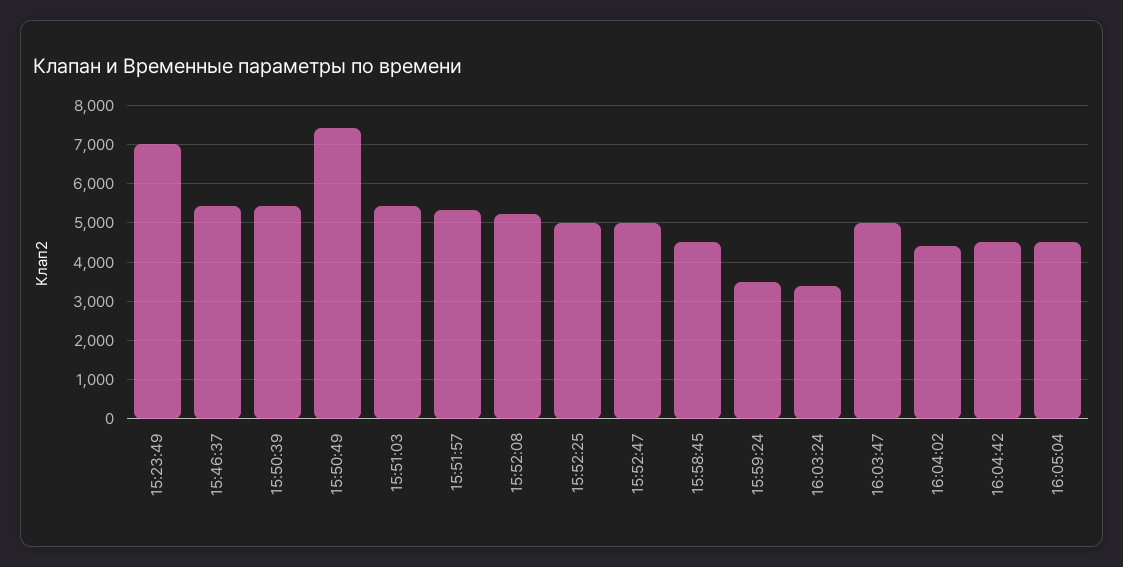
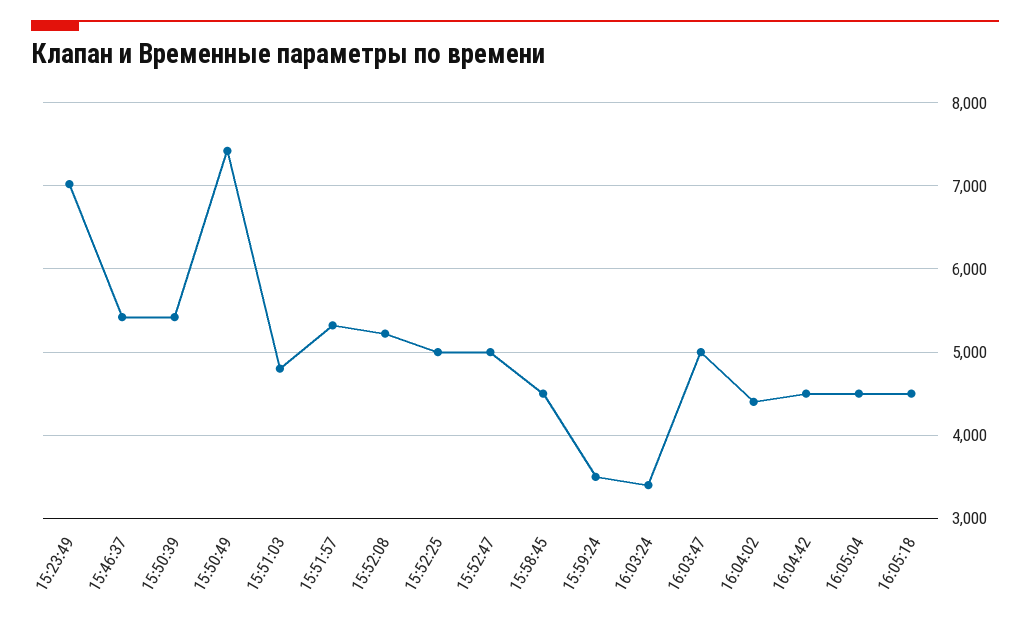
15:51:03: 5400 -> 4800
16:05:18: none -> 4500

